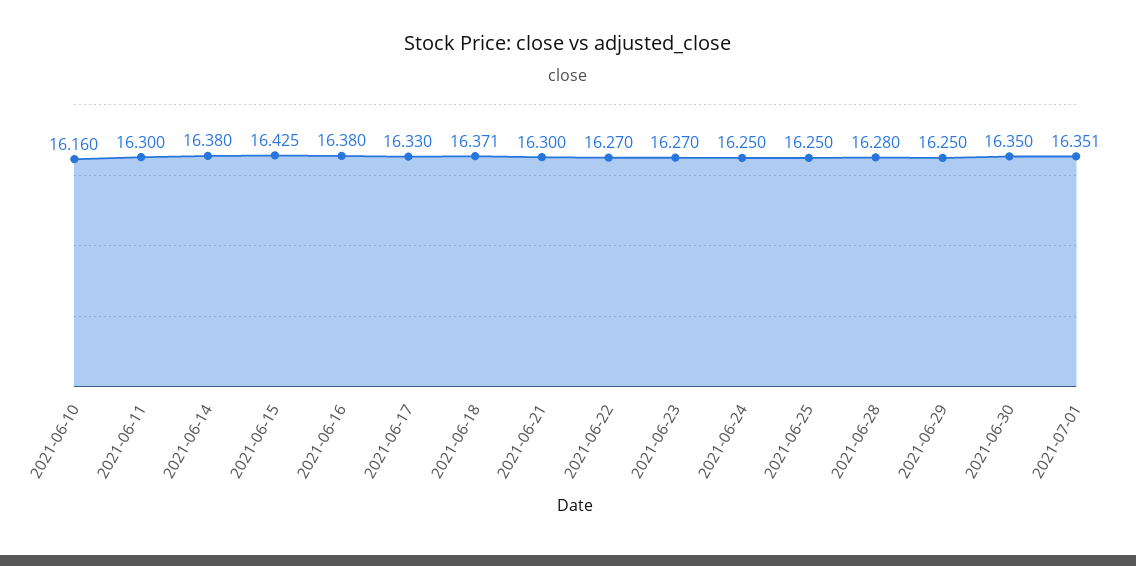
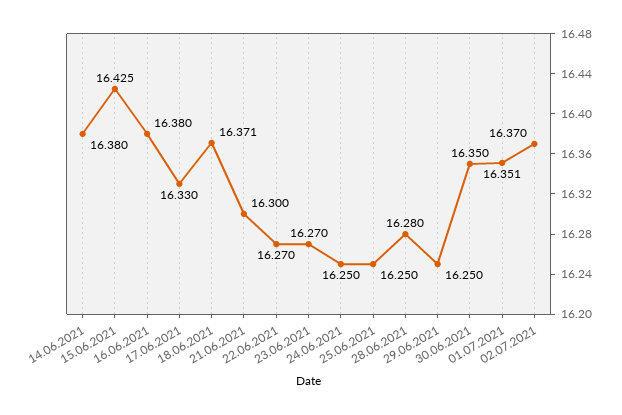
2021-06-10: 16.16 -> none
2021-06-11: 16.3 -> none
02.07.2021: none -> 16.37

